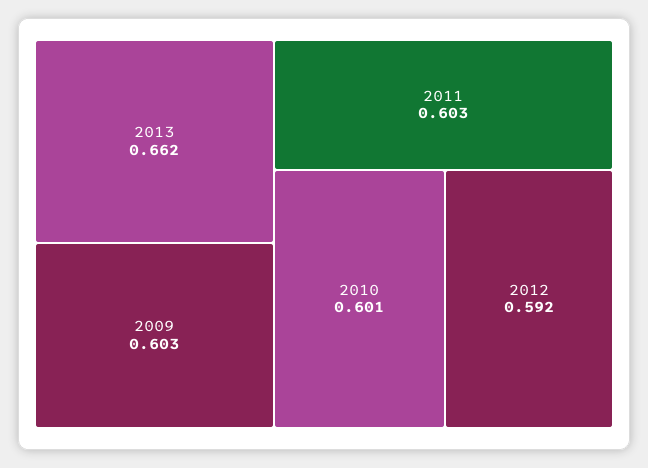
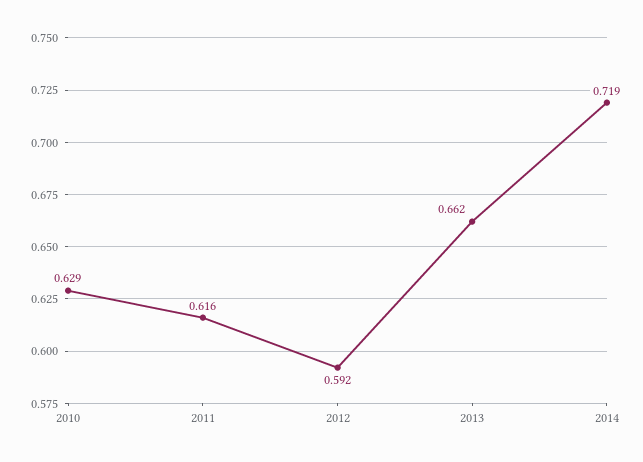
2009: 0.603 -> none
2011: 0.603 -> 0.616
2010: 0.601 -> 0.629
2014: none -> 0.719

